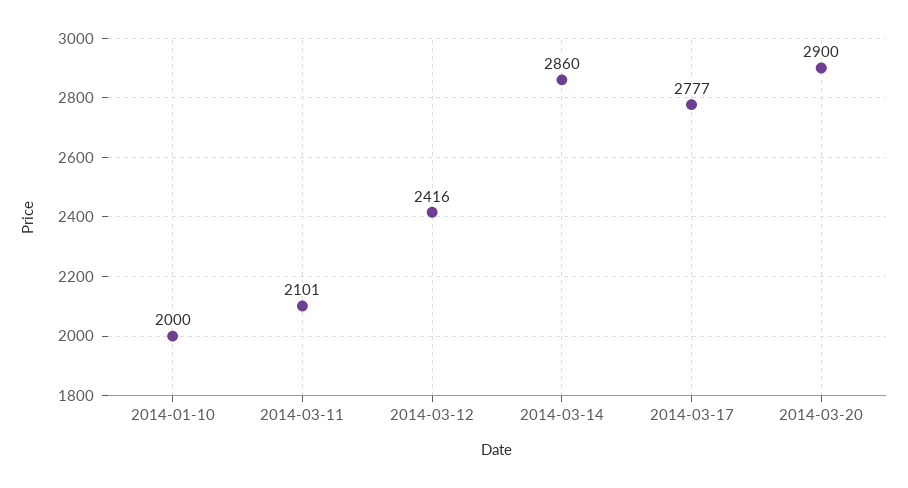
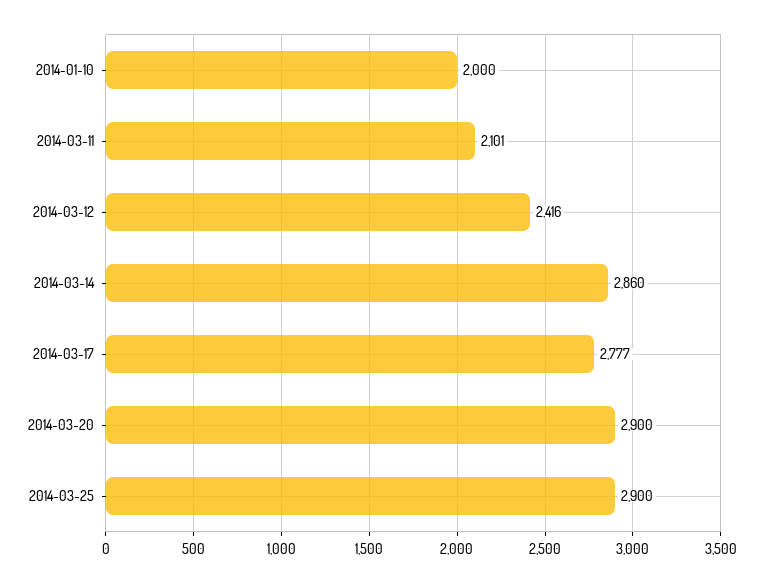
2014-03-25: none -> 2900

